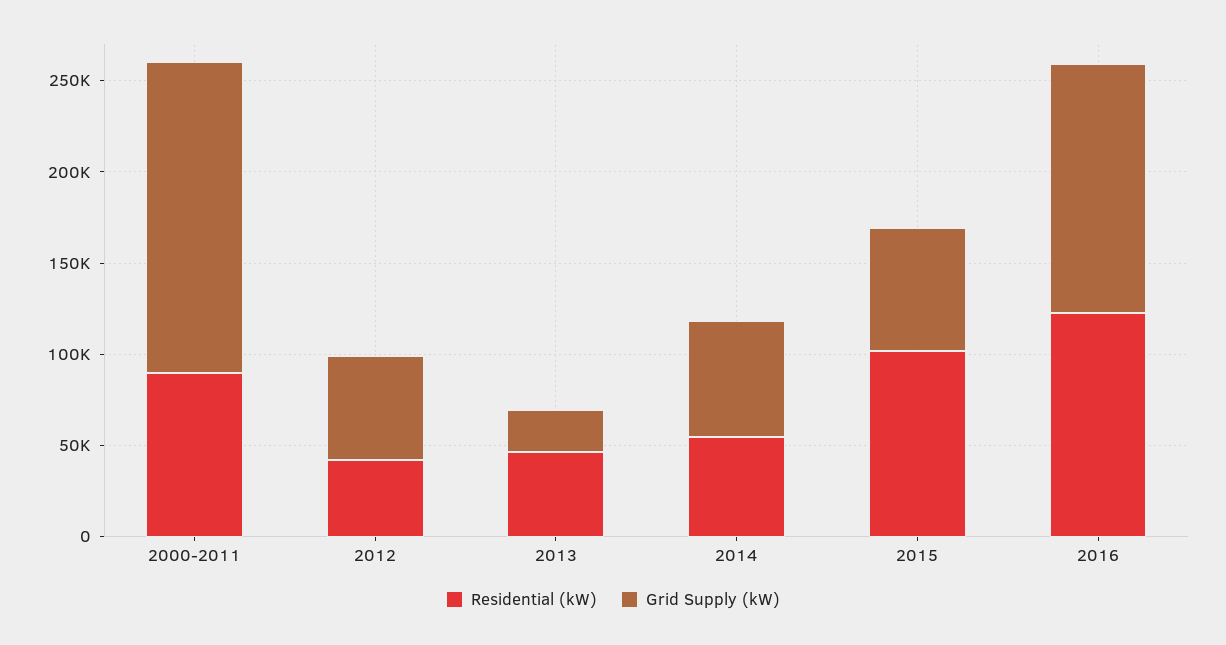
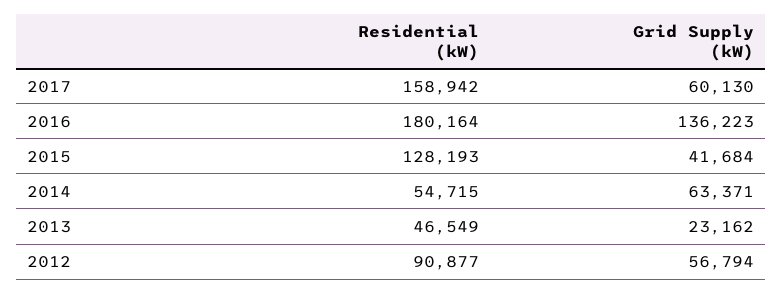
Residential (kW), 2000-2011: 90000 -> none
Grid Supply (kW), 2000-2011: 170000 -> none
Residential (kW), 2012: 40000 -> 90877
Residential (kW), 2015: 100000 -> 128193
Grid Supply (kW), 2015: 70000 -> 41684
Residential (kW), 2016: 120000 -> 180164
Residential (kW), 2017: none -> 158942
Grid Supply (kW), 2017: none -> 60130

